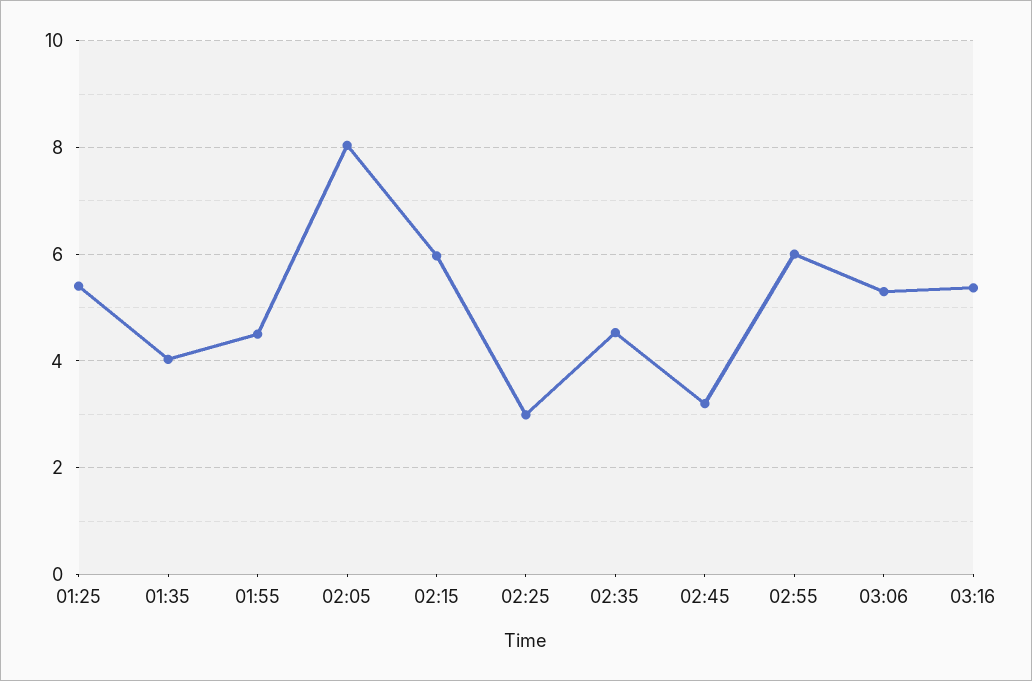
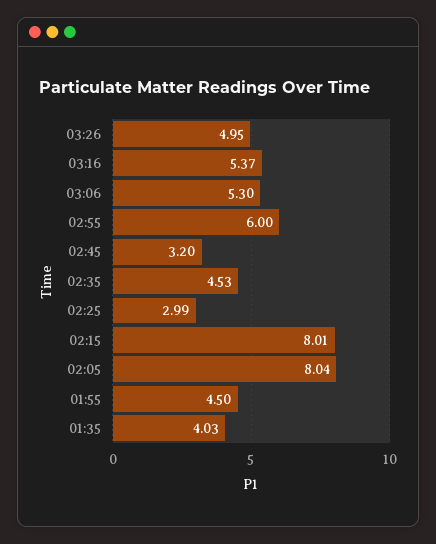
01:25: 5.4 -> none
02:15: 6 -> 8.01
03:26: none -> 4.95

